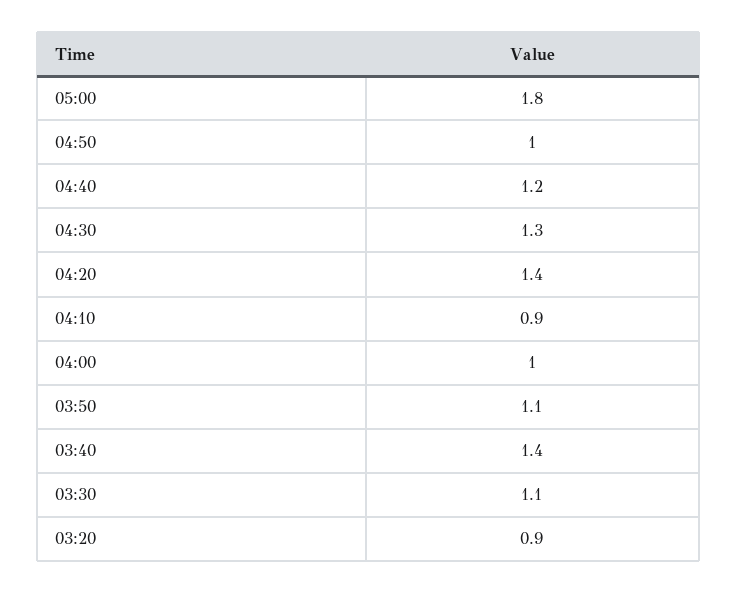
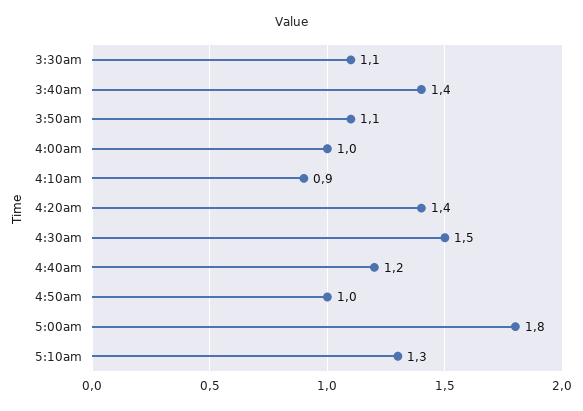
04:30: 1.3 -> 1.5
03:20: 0.9 -> none
5:10am: none -> 1.3

